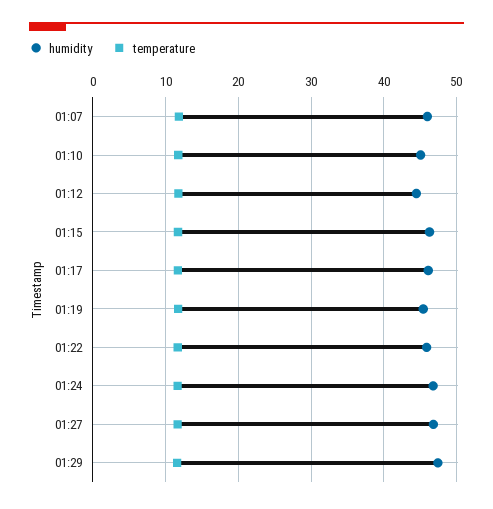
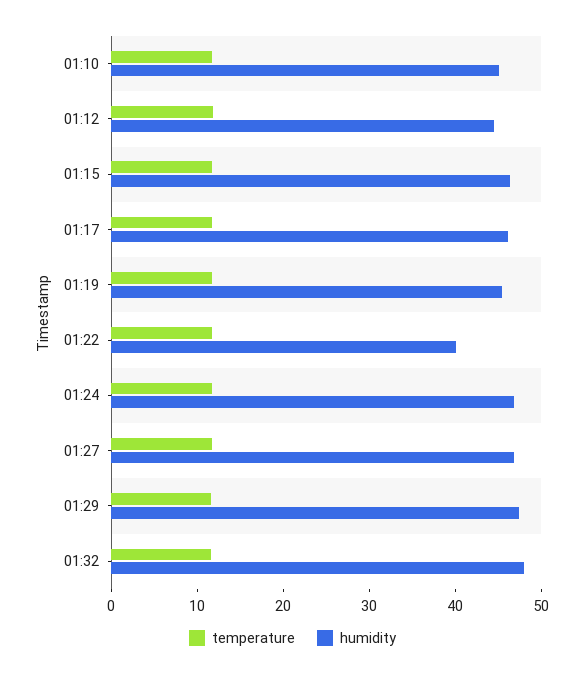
humidity, 01:07: 46 -> none
temperature, 01:07: 12 -> none
humidity, 01:22: 46 -> 40
temperature, 01:32: none -> 12
humidity, 01:32: none -> 48

